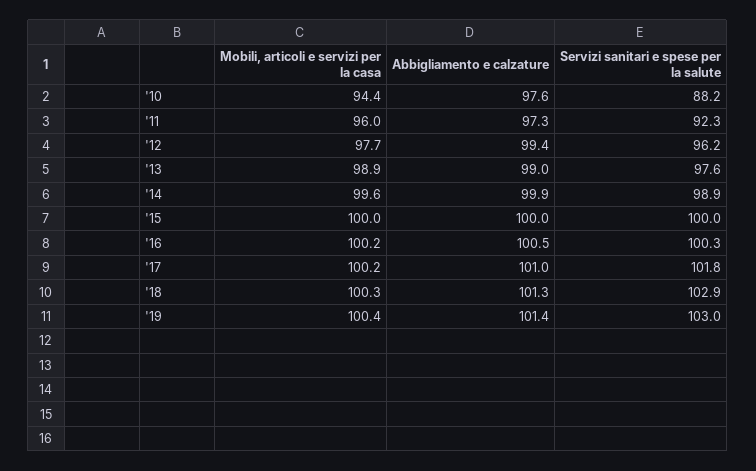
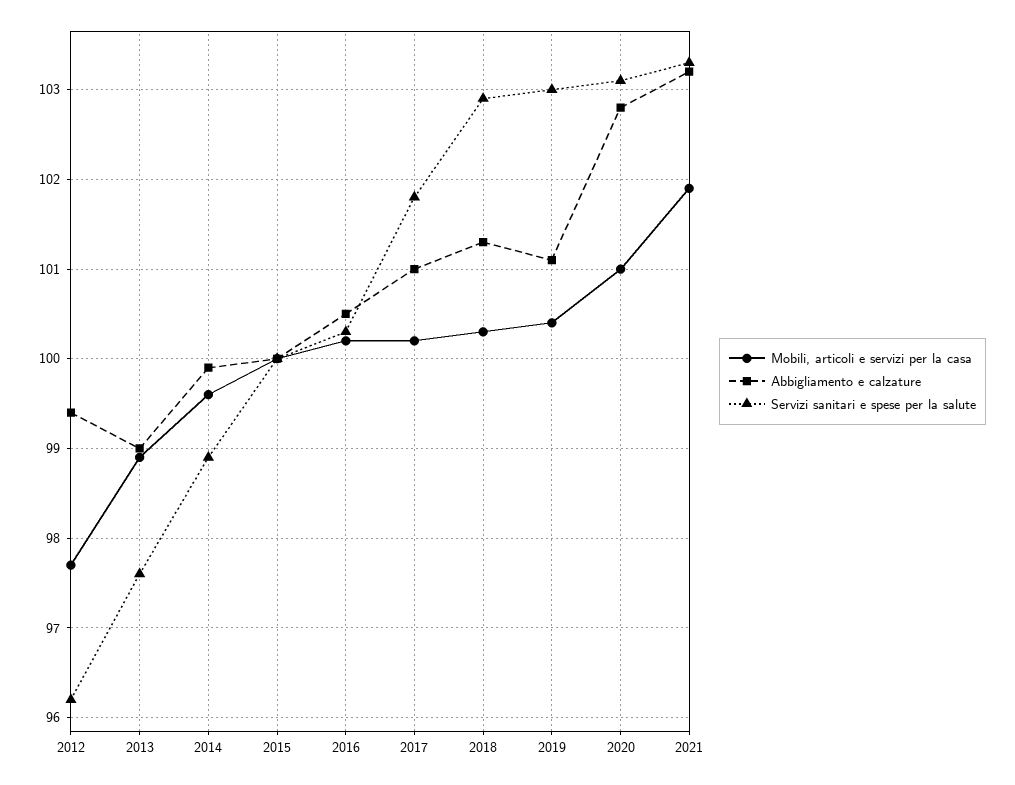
Mobili, articoli e servizi per la casa, '10: 94.4 -> none
Abbigliamento e calzature, '10: 97.6 -> none
Servizi sanitari e spese per la salute, '10: 88.2 -> none
Mobili, articoli e servizi per la casa, '11: 96 -> none
Abbigliamento e calzature, '11: 97.3 -> none
Servizi sanitari e spese per la salute, '11: 92.3 -> none
Abbigliamento e calzature, '19: 101.4 -> 101.1
Mobili, articoli e servizi per la casa, 2020: none -> 101
Abbigliamento e calzature, 2020: none -> 102.8
Servizi sanitari e spese per la salute, 2020: none -> 103.1
Mobili, articoli e servizi per la casa, 2021: none -> 101.9
Abbigliamento e calzature, 2021: none -> 103.2
Servizi sanitari e spese per la salute, 2021: none -> 103.3

